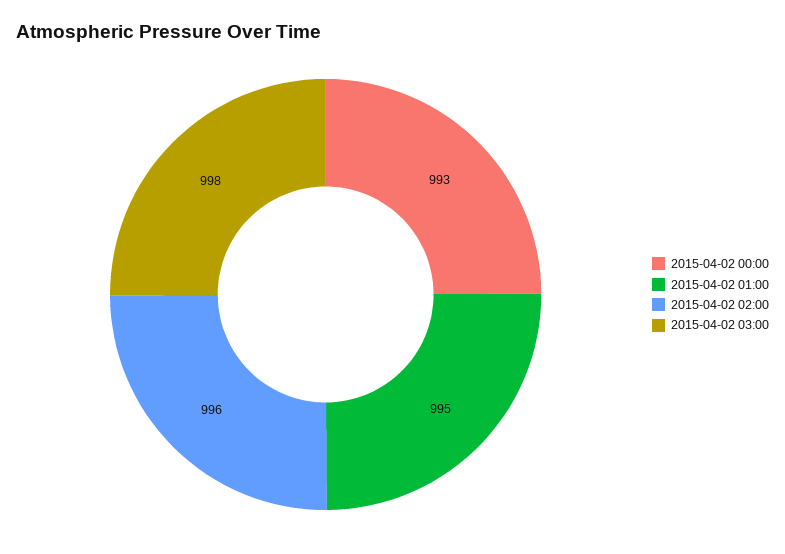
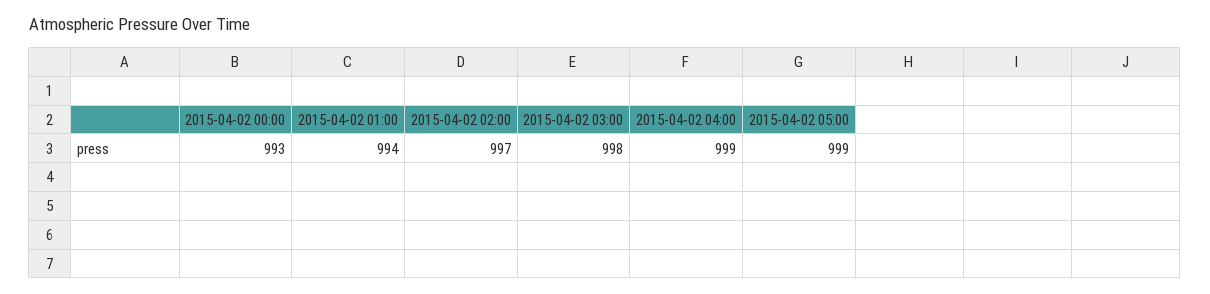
2015-04-02 01:00: 995 -> 994
2015-04-02 02:00: 996 -> 997
2015-04-02 04:00: none -> 999
2015-04-02 05:00: none -> 999

